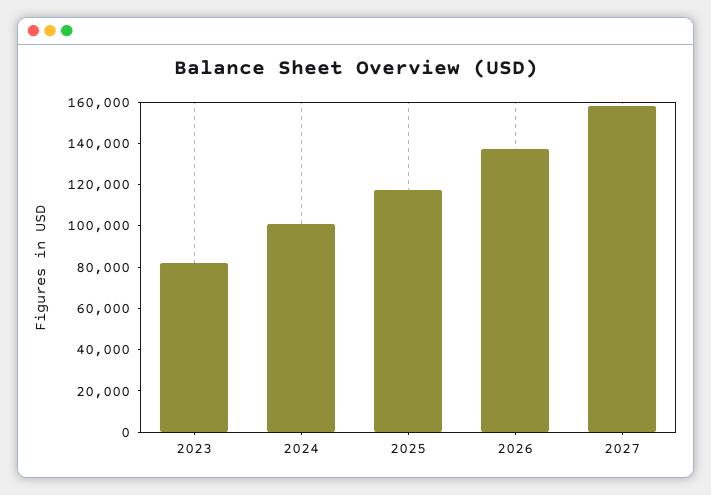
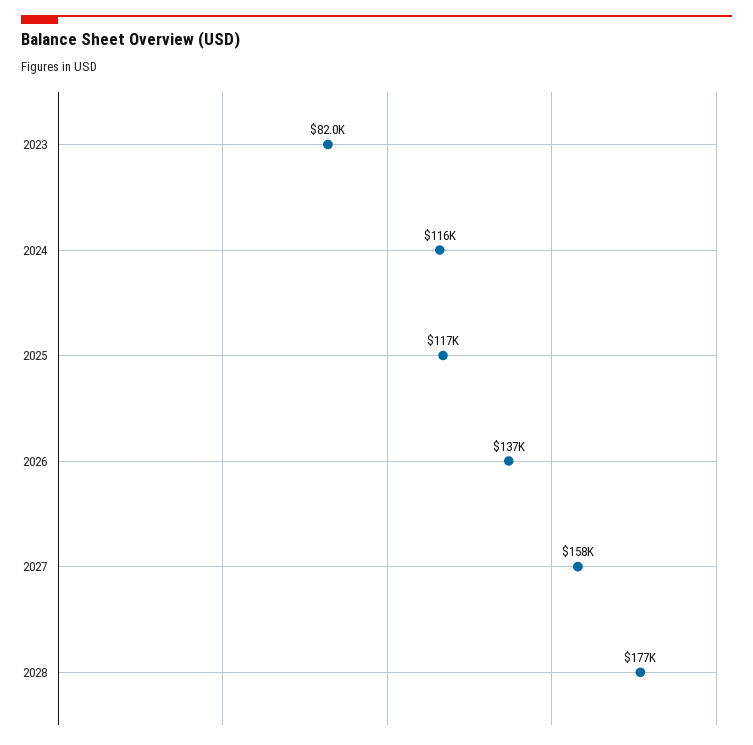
2024: 100000 -> 116000
2028: none -> 177000

